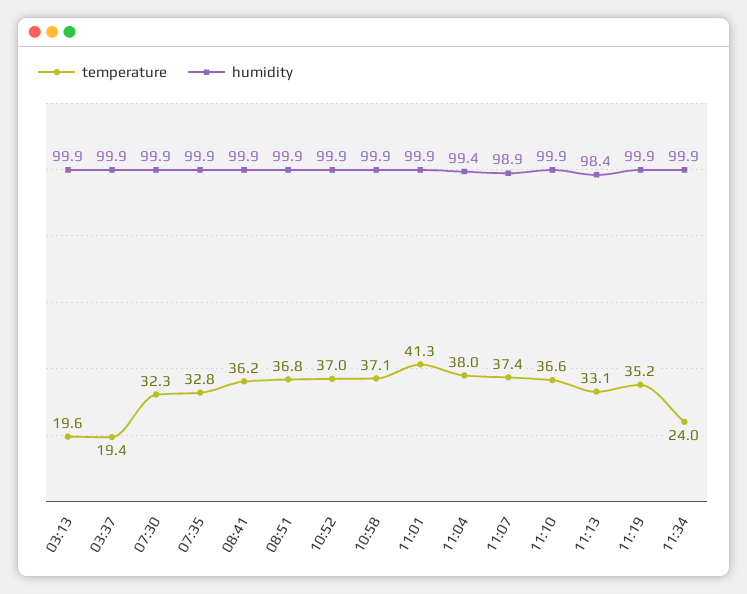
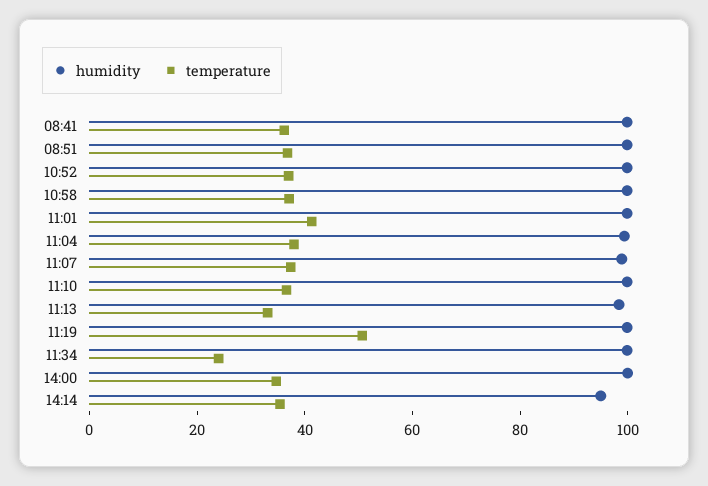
temperature, 03:13: 19.6 -> none
humidity, 03:13: 99.9 -> none
temperature, 03:37: 19.4 -> none
humidity, 03:37: 99.9 -> none
temperature, 07:30: 32.3 -> none
humidity, 07:30: 99.9 -> none
temperature, 07:35: 32.8 -> none
humidity, 07:35: 99.9 -> none
temperature, 11:19: 35.2 -> 50
humidity, 14:00: none -> 100
temperature, 14:00: none -> 35
humidity, 14:14: none -> 95
temperature, 14:14: none -> 35

